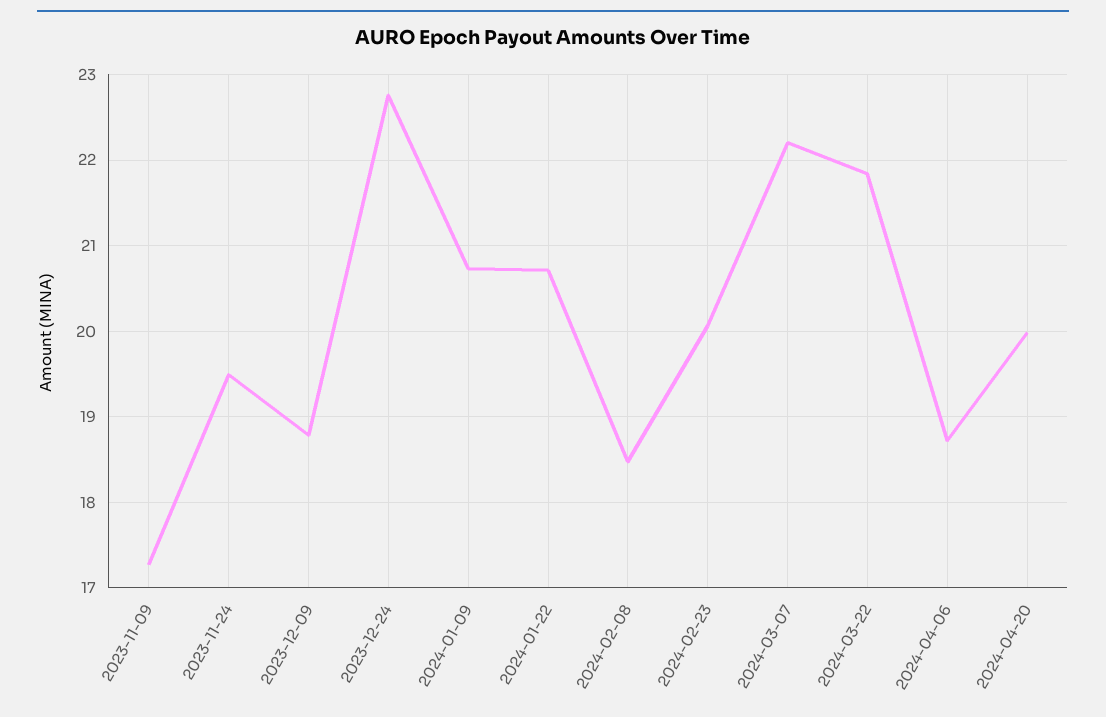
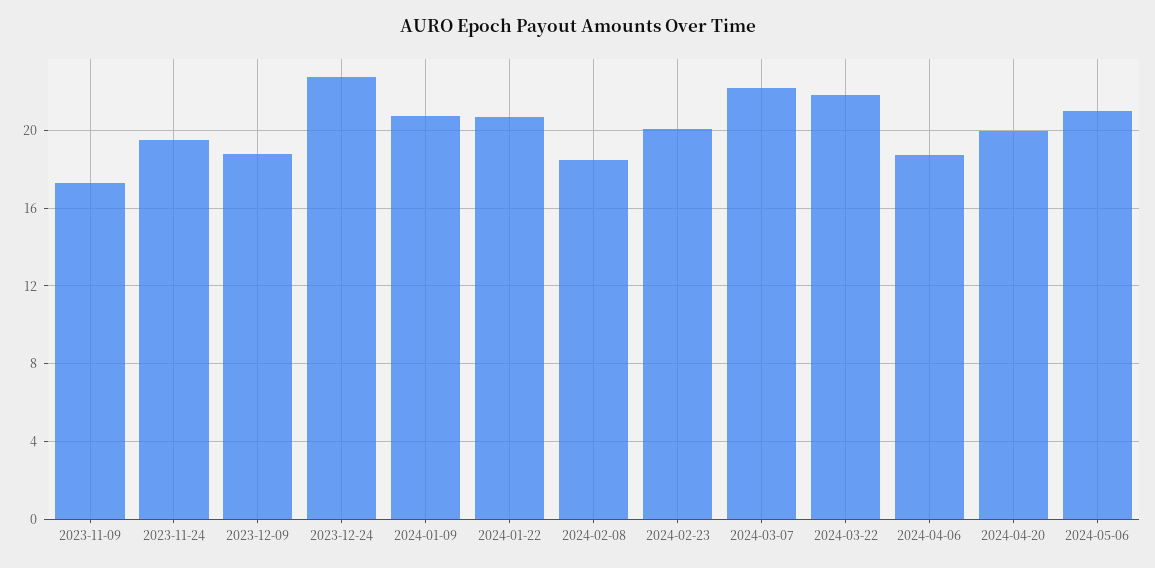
2024-05-06: none -> 21

